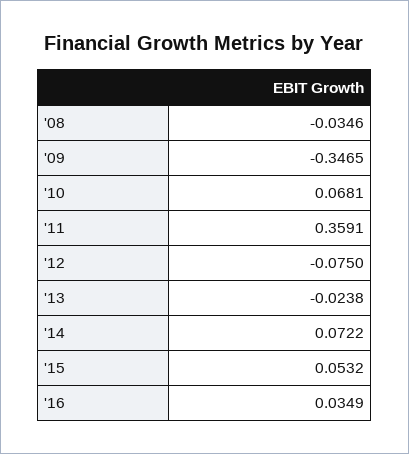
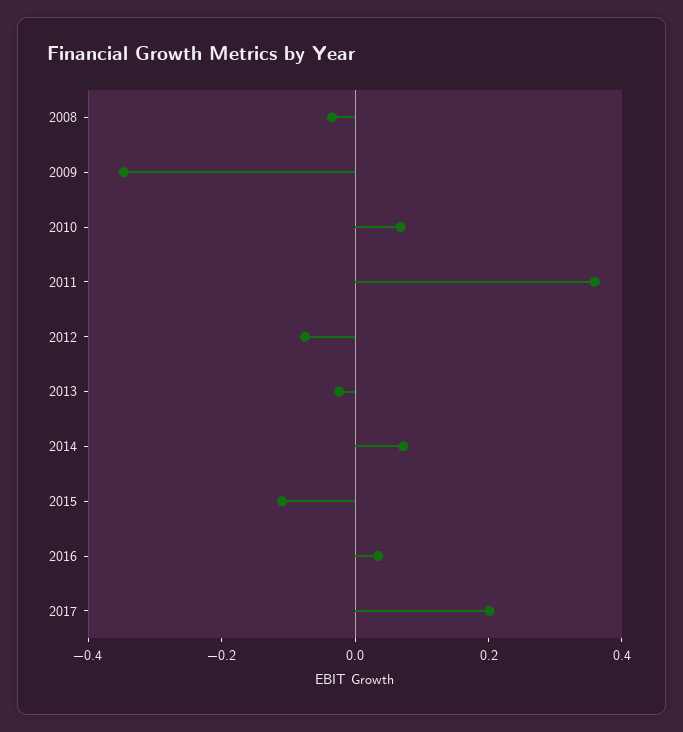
'15: 0.0532 -> -0.1
2017: none -> 0.2

